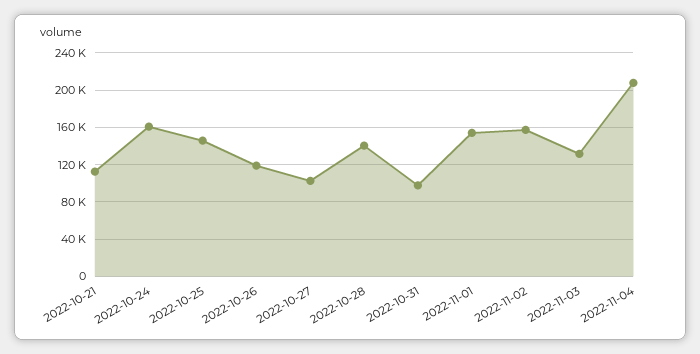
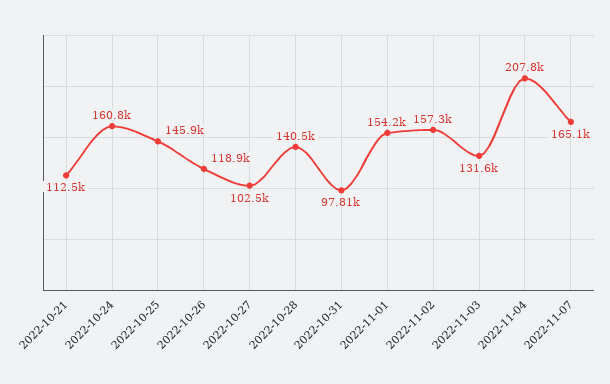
2022-11-07: none -> 165100

